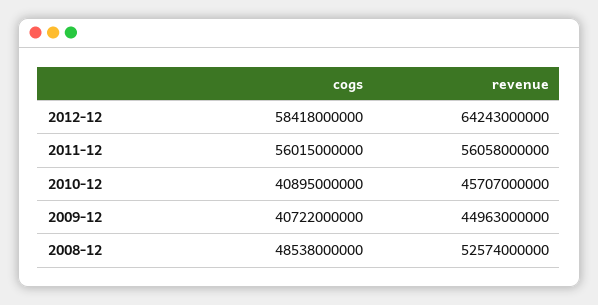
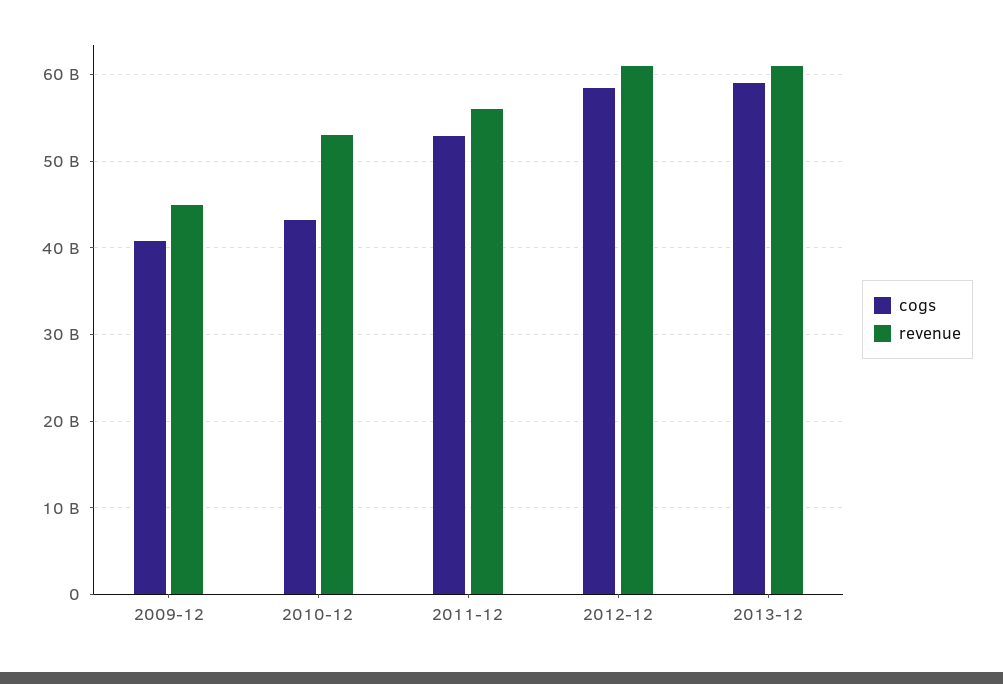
revenue, 2012-12: 64243000000 -> 61000000000
cogs, 2011-12: 56015000000 -> 53000000000
cogs, 2010-12: 40895000000 -> 43000000000
revenue, 2010-12: 45707000000 -> 53000000000
cogs, 2008-12: 48538000000 -> none
revenue, 2008-12: 52574000000 -> none
cogs, 2013-12: none -> 59000000000
revenue, 2013-12: none -> 61000000000

